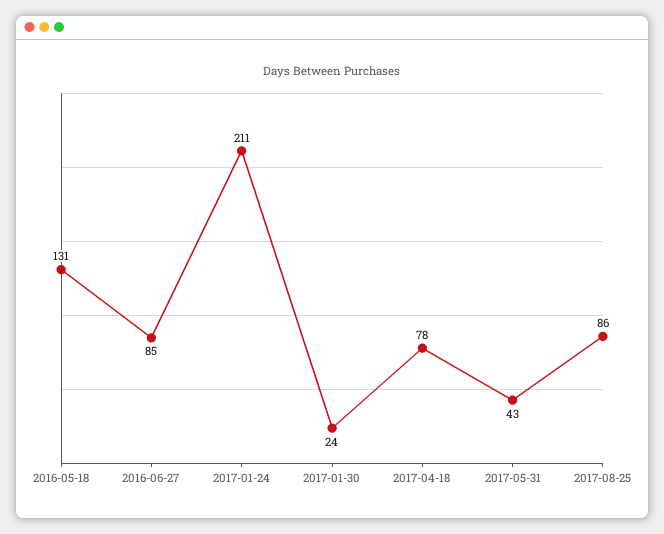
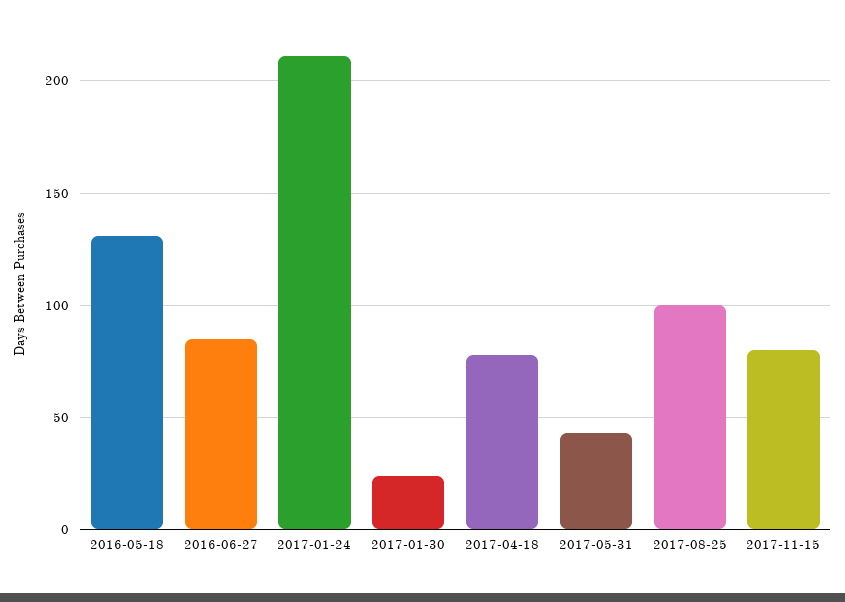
2017-08-25: 86 -> 100
2017-11-15: none -> 80

